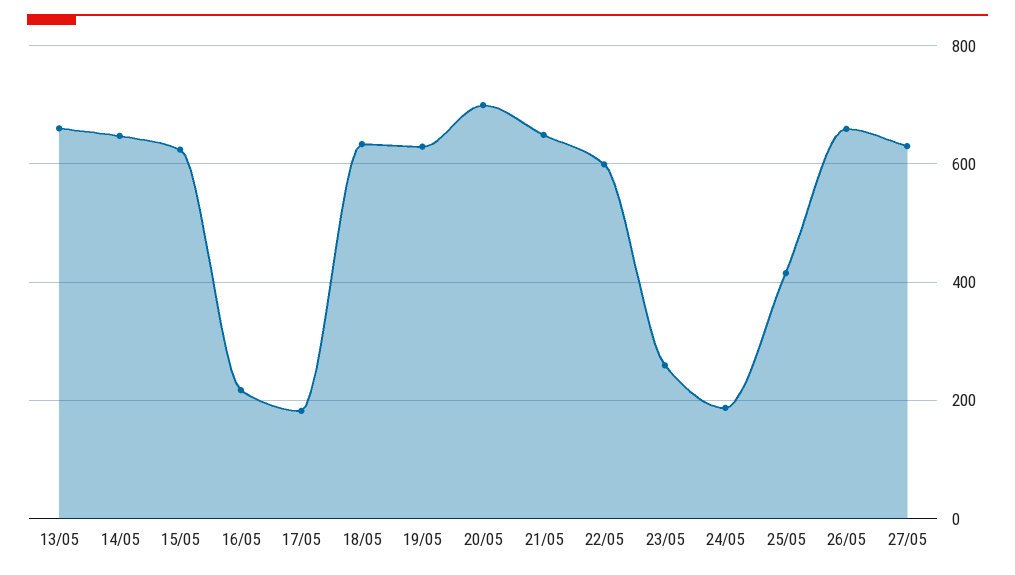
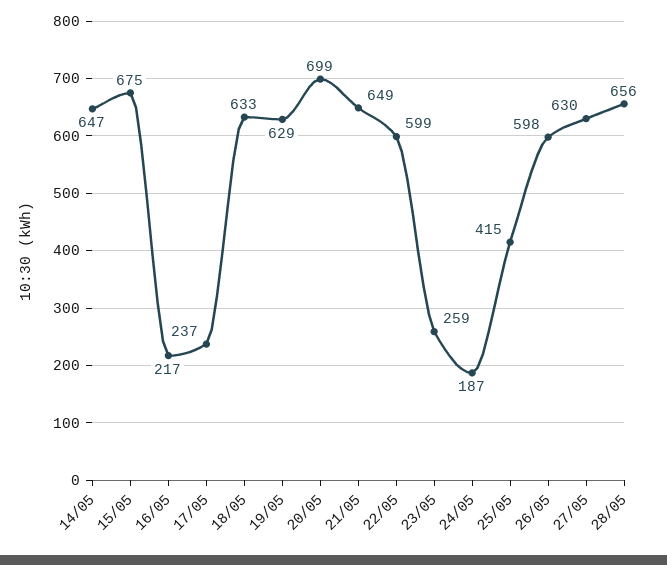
13/05: 660 -> none
15/05: 620 -> 675
17/05: 180 -> 237
26/05: 660 -> 598
28/05: none -> 656

